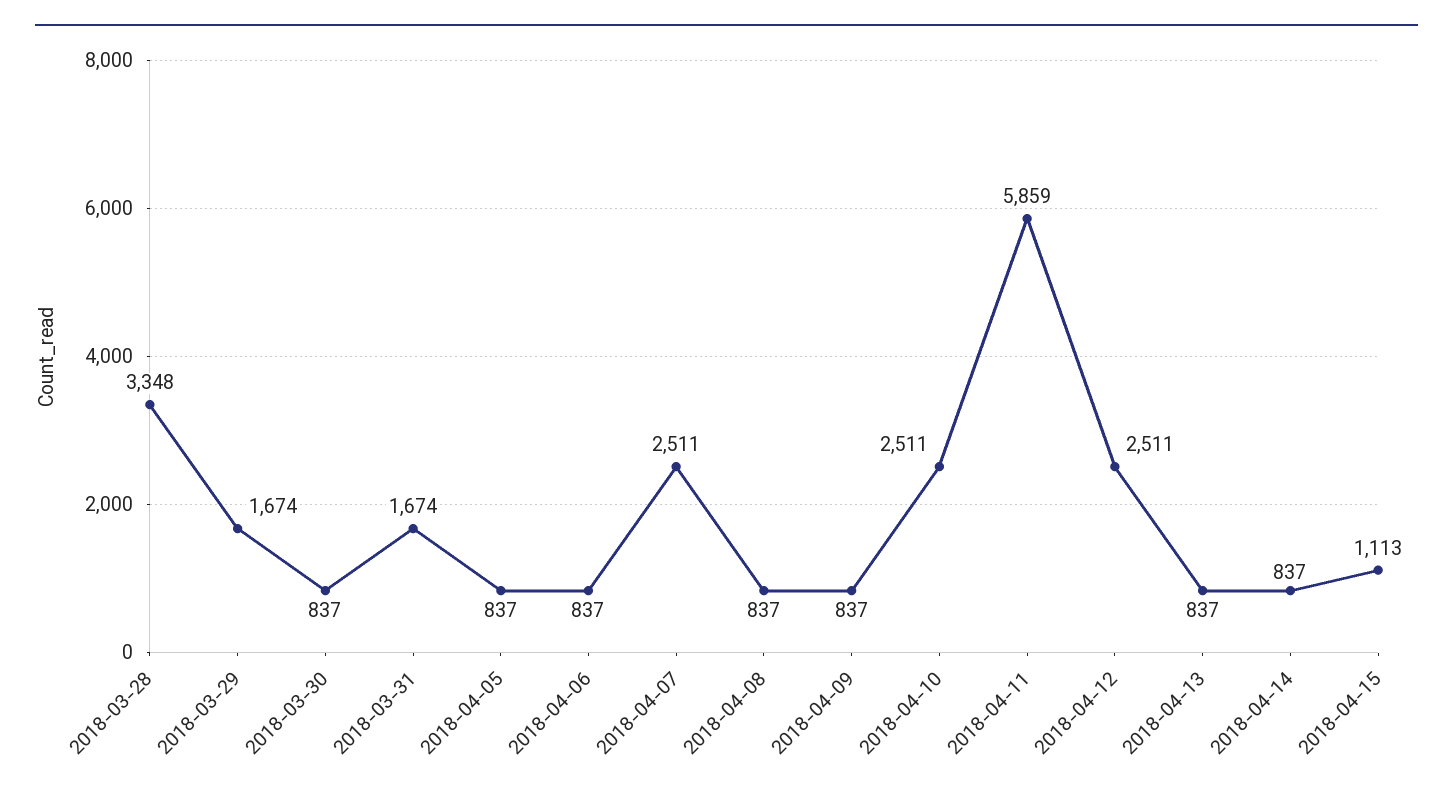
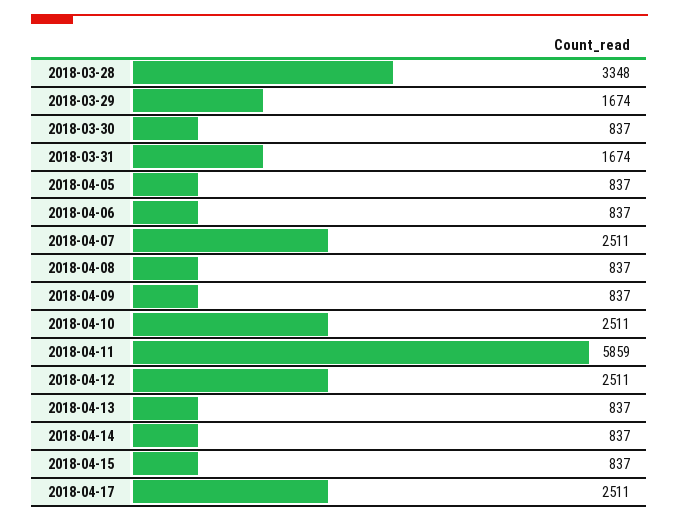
2018-04-15: 1113 -> 837
2018-04-17: none -> 2511

